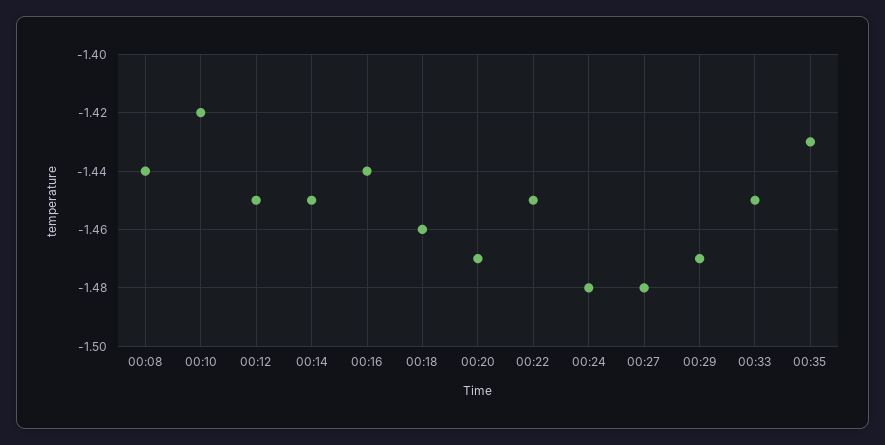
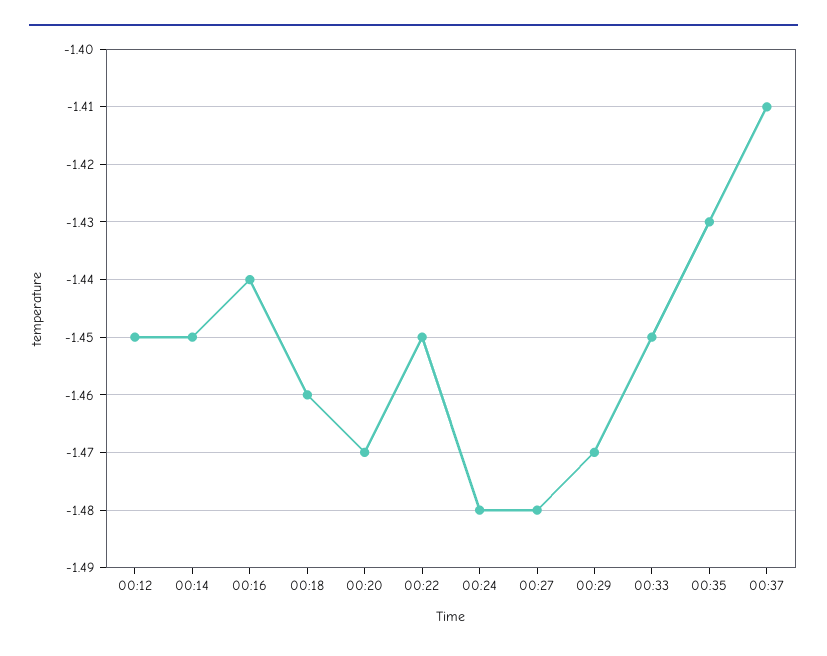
00:08: -1.44 -> none
00:10: -1.42 -> none
00:37: none -> -1.41

